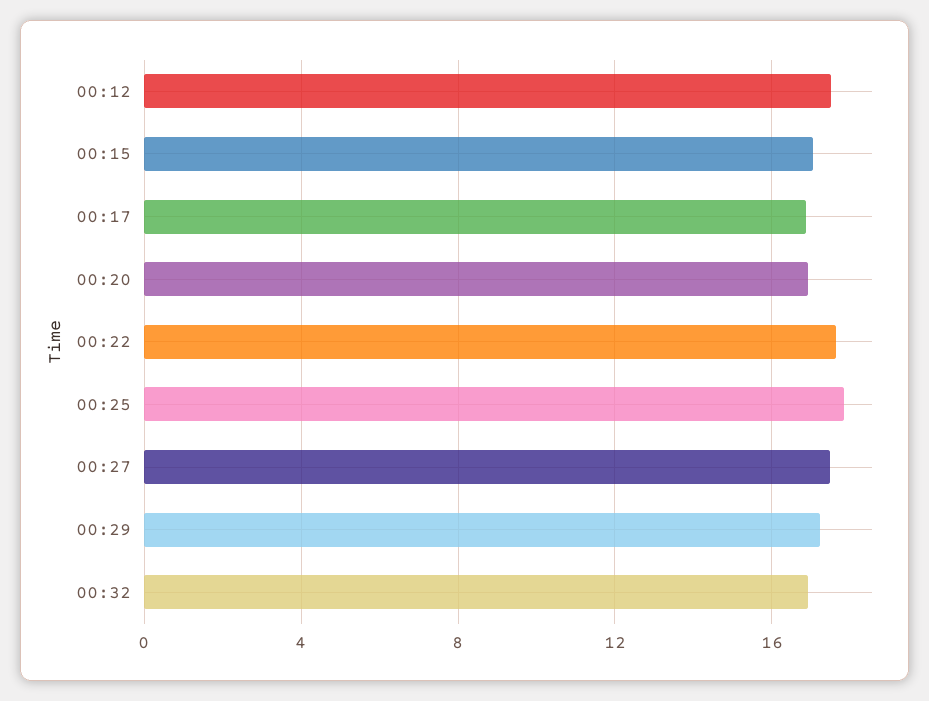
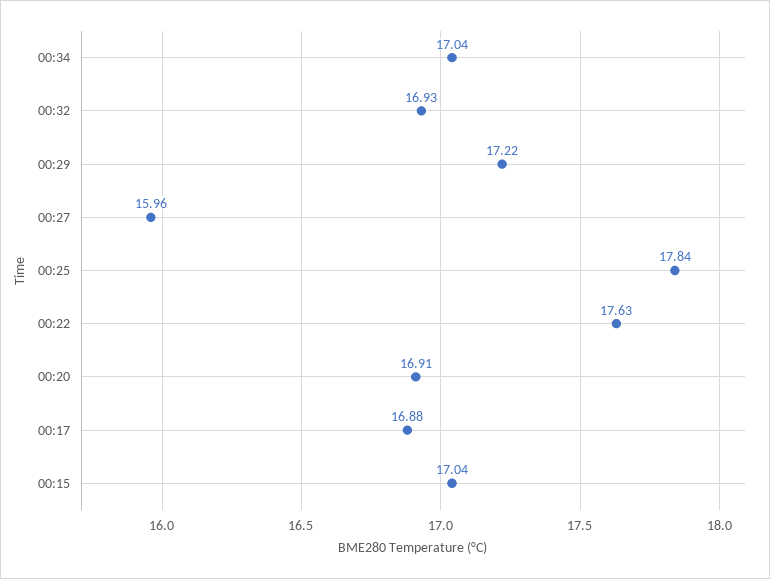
00:12: 17.5 -> none
00:27: 17.5 -> 15.96
00:34: none -> 17.04

